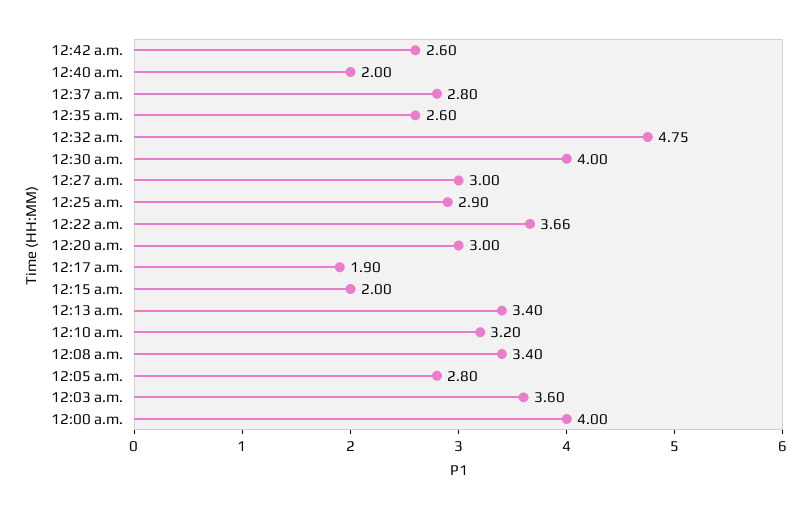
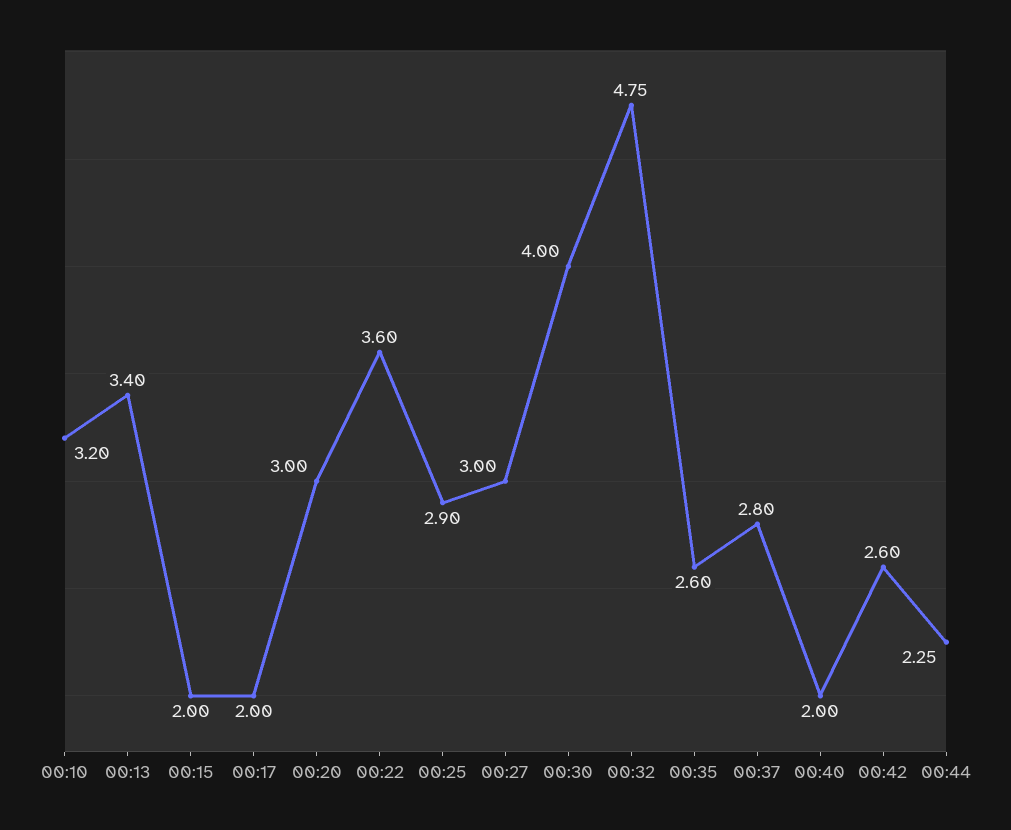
12:22 a.m.: 3.66 -> 3.6
12:17 a.m.: 1.9 -> 2
12:08 a.m.: 3.4 -> none
12:05 a.m.: 2.8 -> none
12:03 a.m.: 3.6 -> none
12:00 a.m.: 4 -> none
00:44: none -> 2.25

